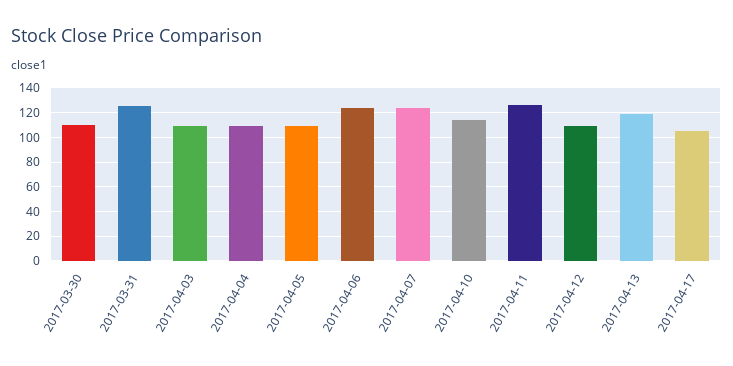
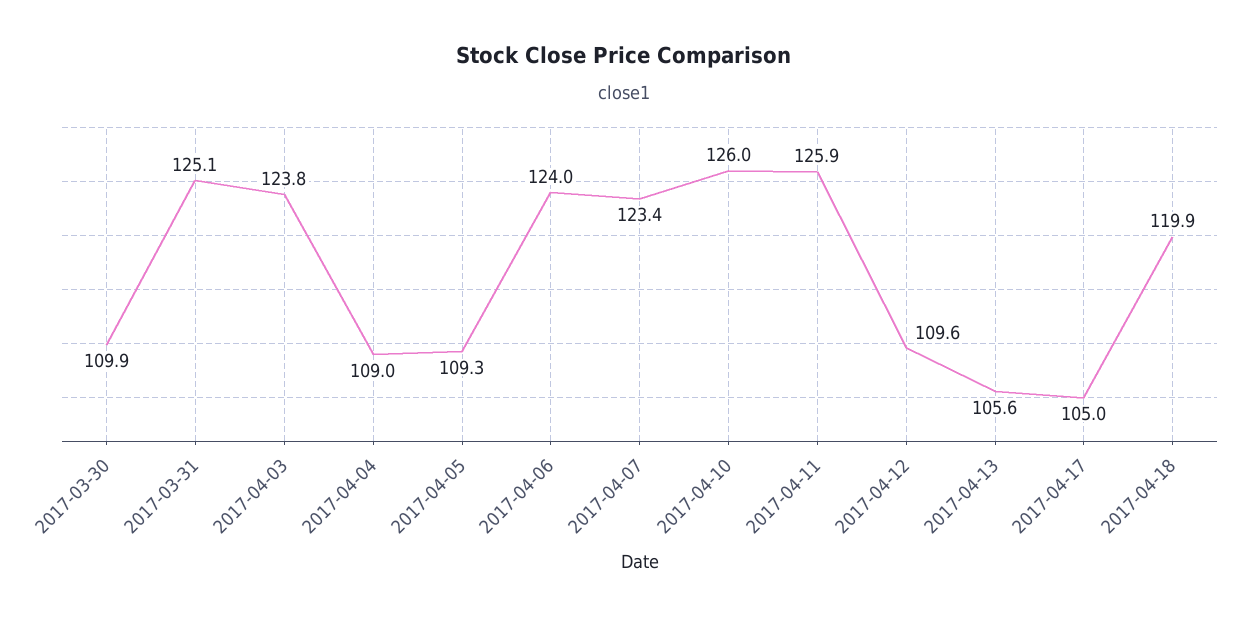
2017-04-03: 110 -> 123.8
2017-04-10: 115 -> 126
2017-04-13: 120 -> 105.6
2017-04-18: none -> 119.9

